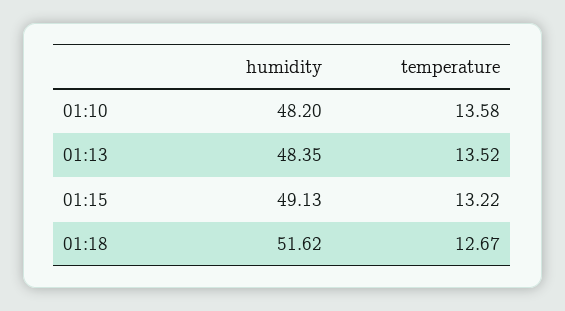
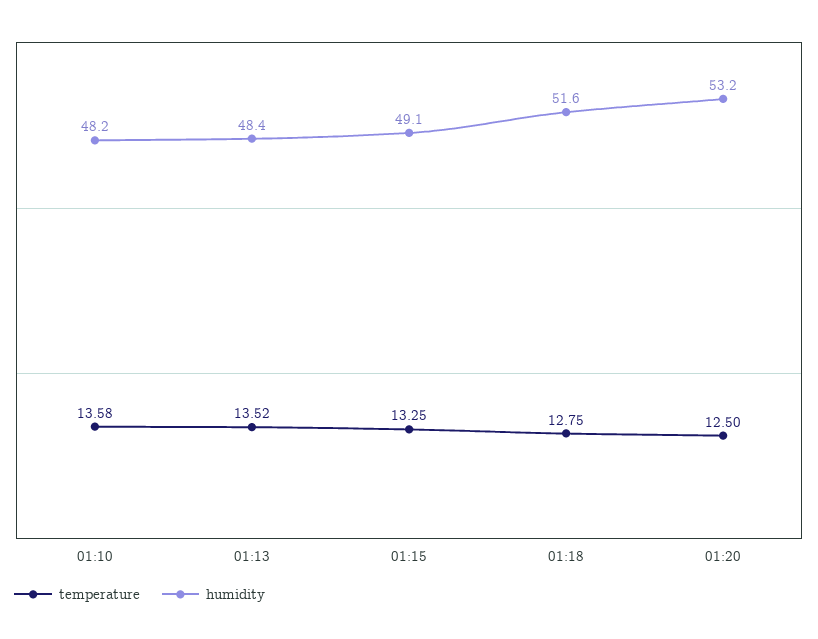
temperature, 01:15: 13.22 -> 13.25
temperature, 01:18: 12.67 -> 12.75
temperature, 01:20: none -> 12.5
humidity, 01:20: none -> 53.2

